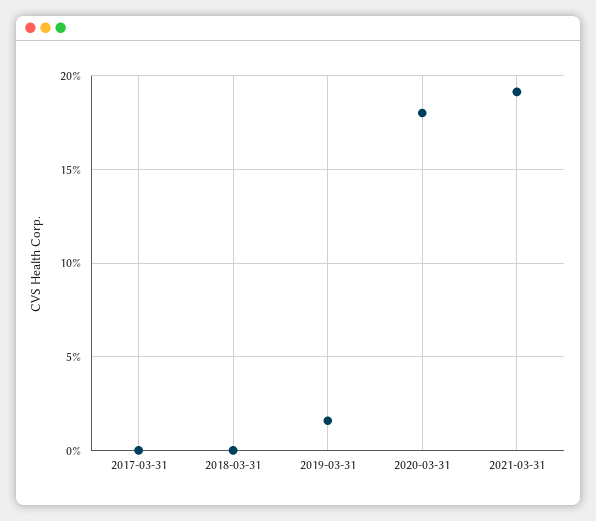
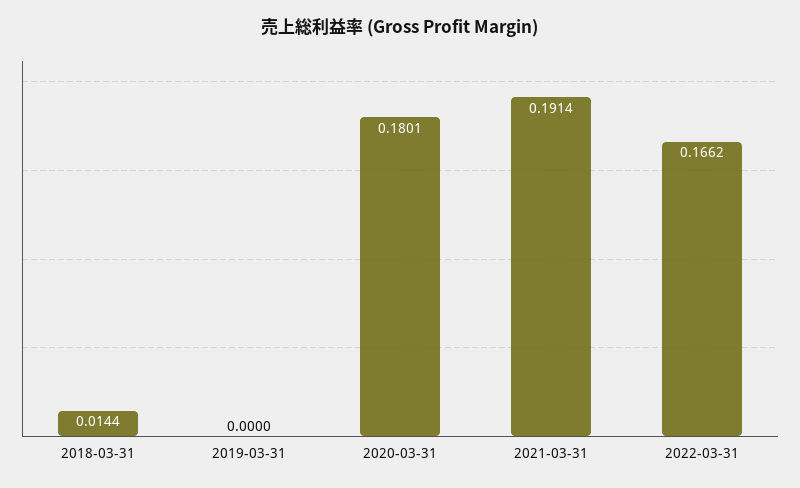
2017-03-31: 0 -> none
2018-03-31: 0 -> 0.0144
2019-03-31: 0.015 -> 0
2022-03-31: none -> 0.1662

